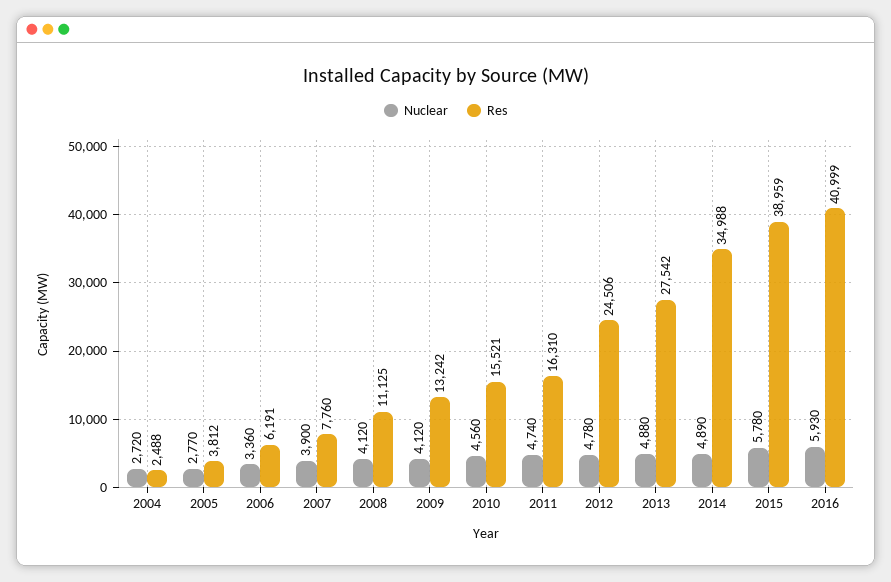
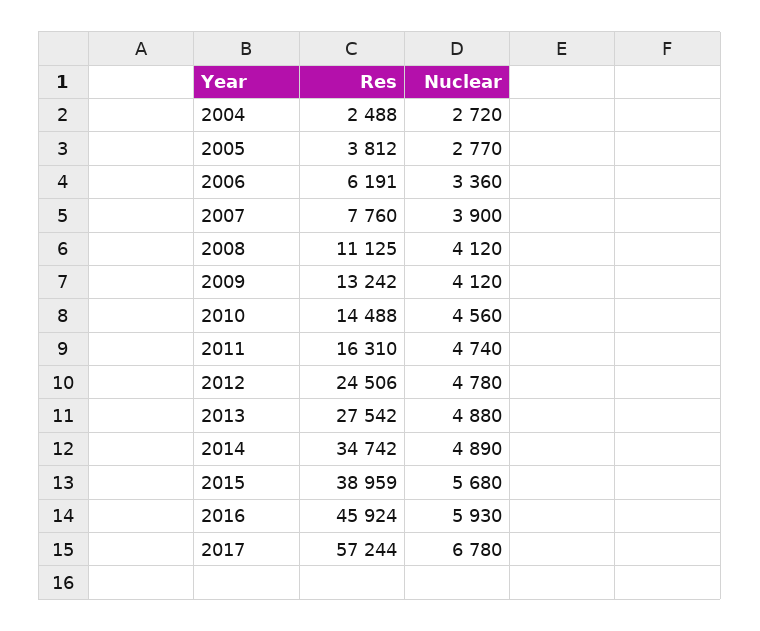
Res, 2010: 15521 -> 14488
Res, 2014: 34988 -> 34742
Nuclear, 2015: 5780 -> 5680
Res, 2016: 40999 -> 45924
Res, 2017: none -> 57244
Nuclear, 2017: none -> 6780

